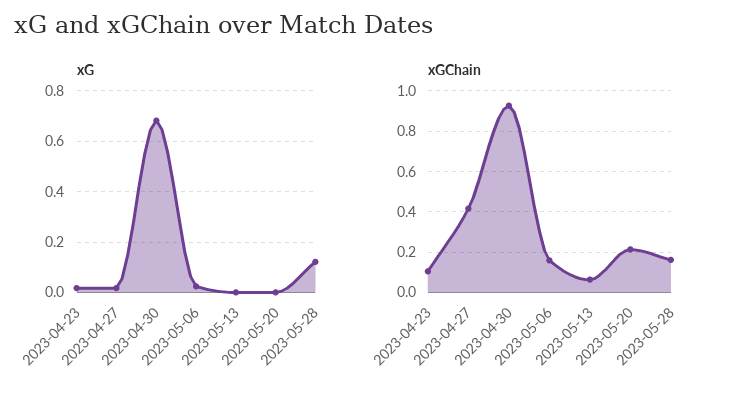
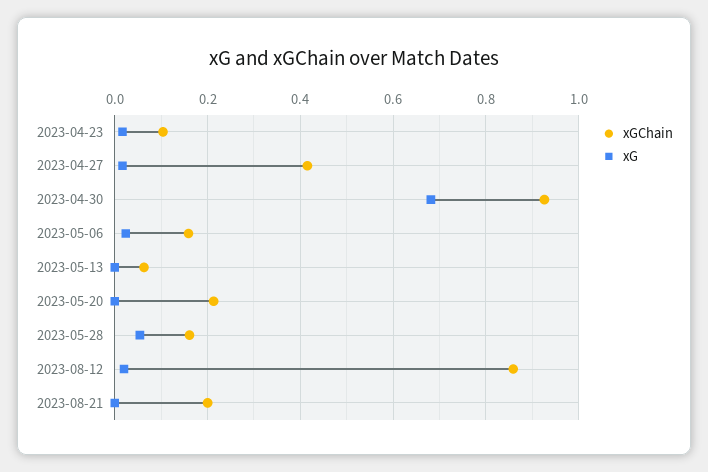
xG, 2023-05-28: 0.125 -> 0.06
xGChain, 2023-08-12: none -> 0.86
xG, 2023-08-12: none -> 0.02
xGChain, 2023-08-21: none -> 0.2
xG, 2023-08-21: none -> 0

